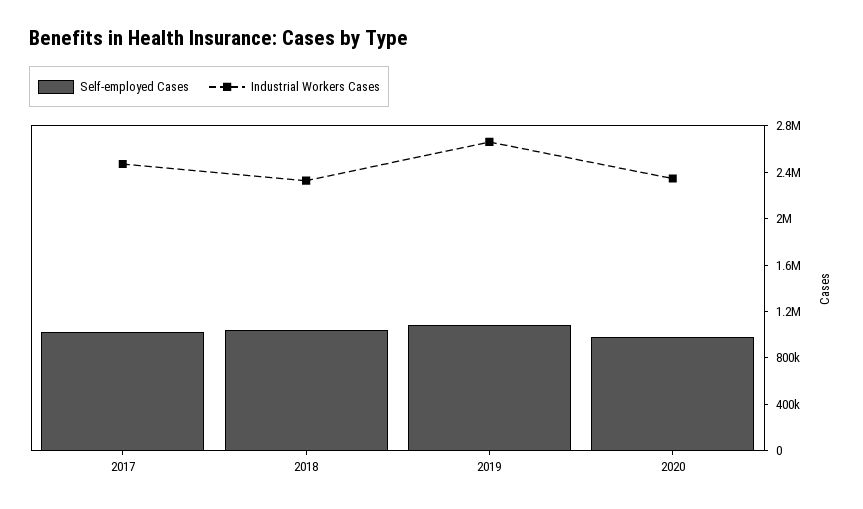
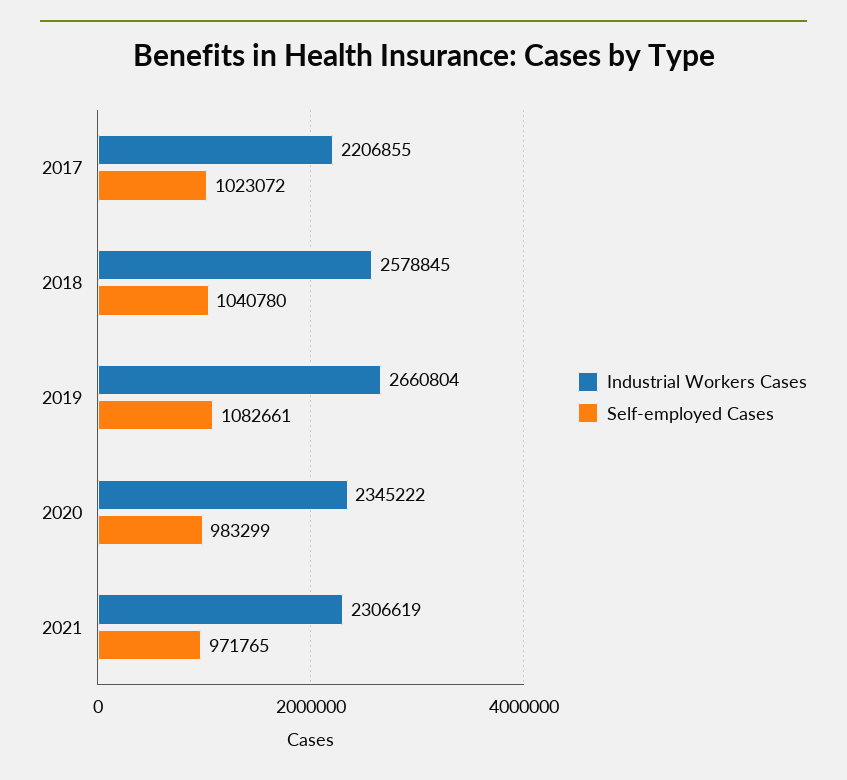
Industrial Workers Cases, 2017: 2500000 -> 2206855
Industrial Workers Cases, 2018: 2300000 -> 2578845
Industrial Workers Cases, 2021: none -> 2306619
Self-employed Cases, 2021: none -> 971765

